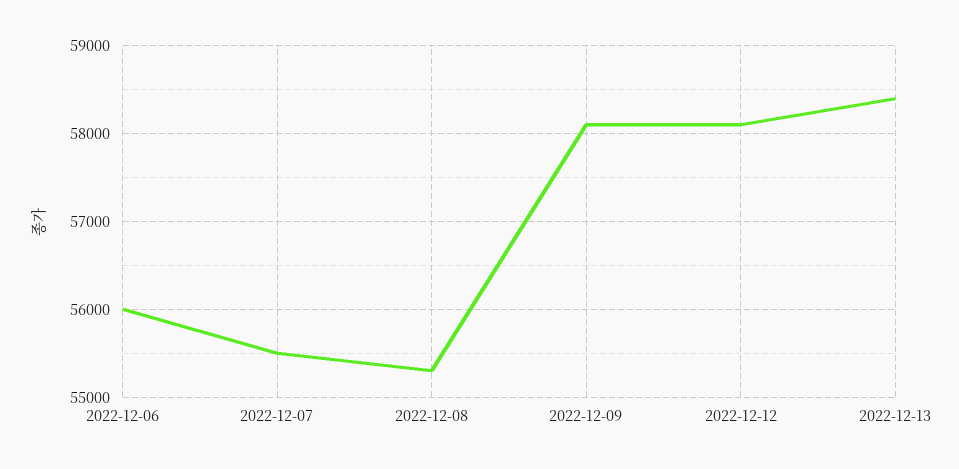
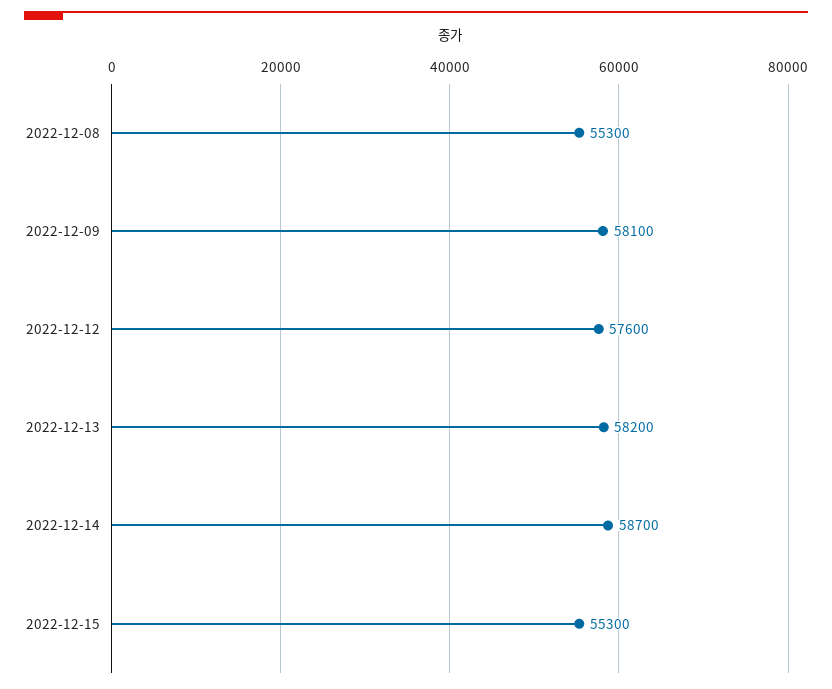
2022-12-06: 56000 -> none
2022-12-07: 55500 -> none
2022-12-12: 58100 -> 57600
2022-12-13: 58400 -> 58200
2022-12-14: none -> 58700
2022-12-15: none -> 55300

